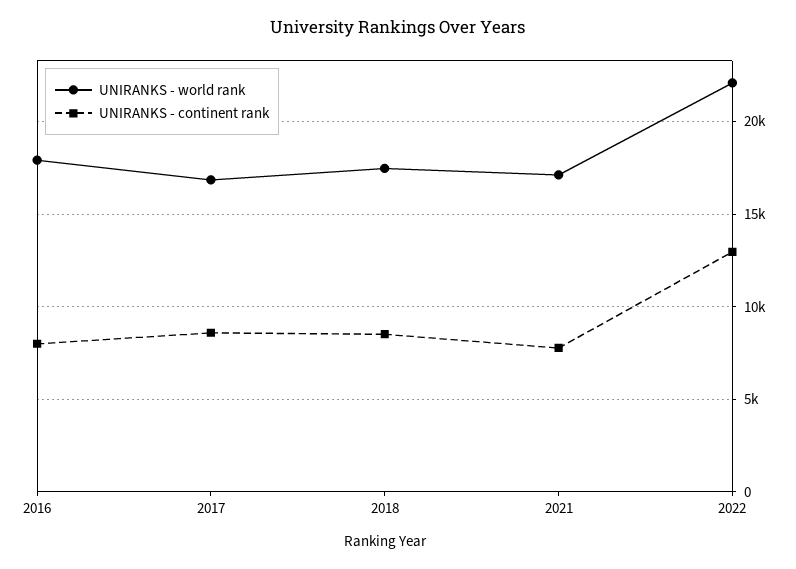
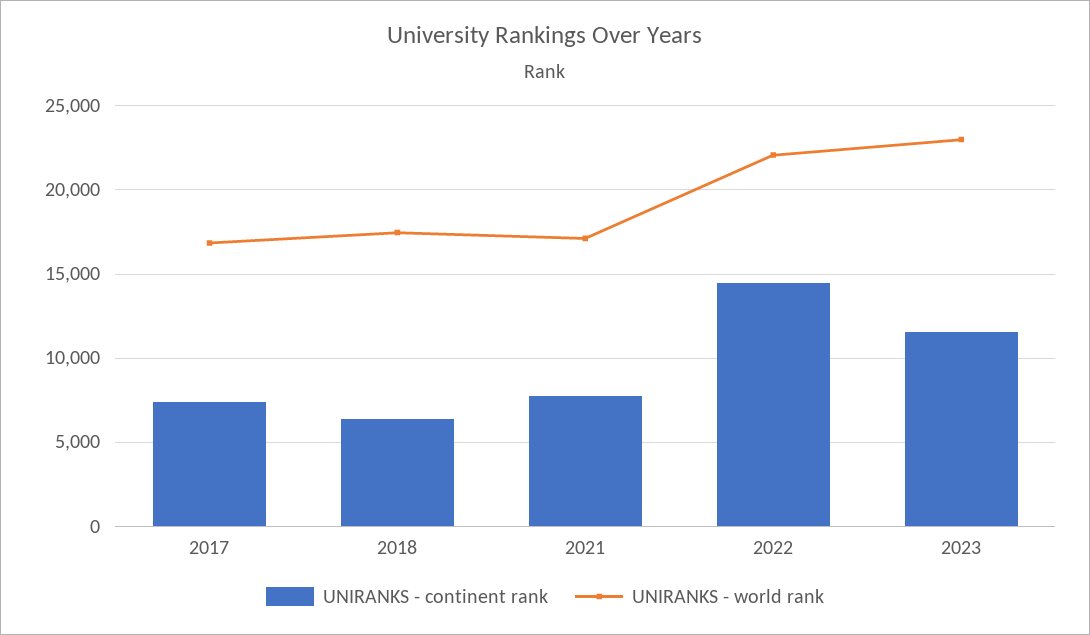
UNIRANKS - world rank, 2016: 18000 -> none
UNIRANKS - continent rank, 2016: 8000 -> none
UNIRANKS - continent rank, 2017: 8500 -> 7500
UNIRANKS - continent rank, 2018: 8500 -> 6500
UNIRANKS - continent rank, 2022: 13000 -> 14500
UNIRANKS - continent rank, 2023: none -> 11500
UNIRANKS - world rank, 2023: none -> 23000

